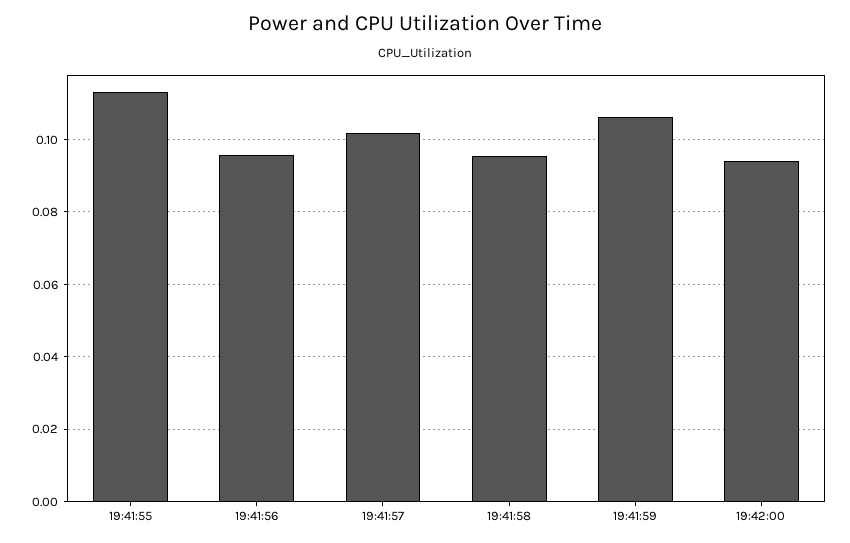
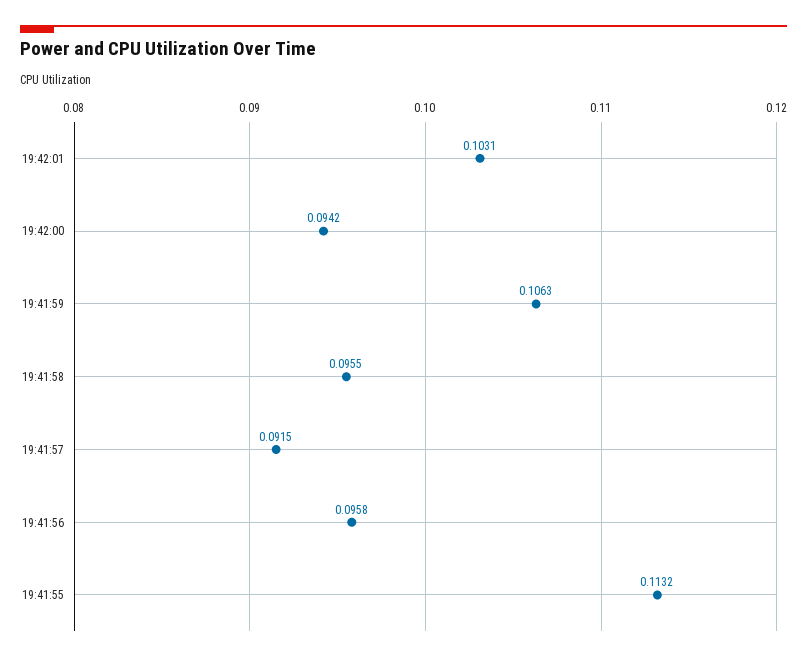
19:41:57: 0.102 -> 0.0915
19:42:01: none -> 0.1031

